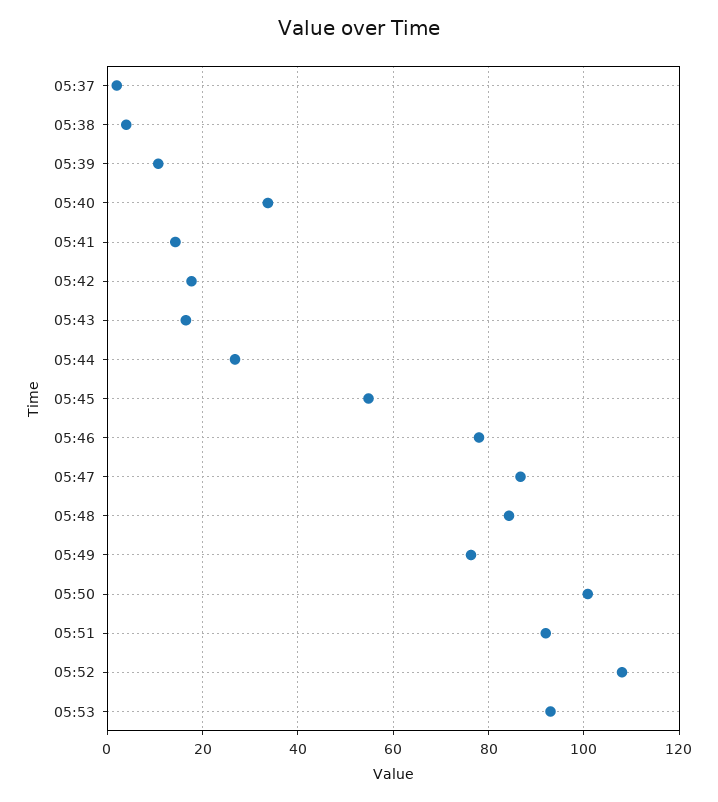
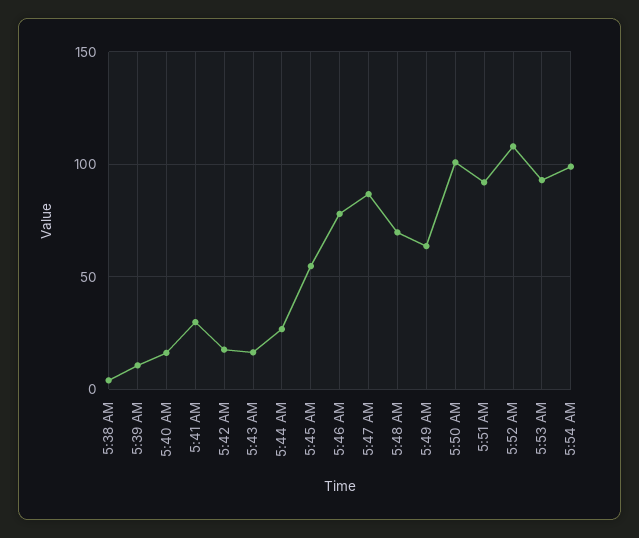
05:37: 2 -> none
05:40: 34 -> 15
05:41: 14 -> 30
05:48: 84 -> 70
05:49: 76 -> 65
5:54 AM: none -> 100

